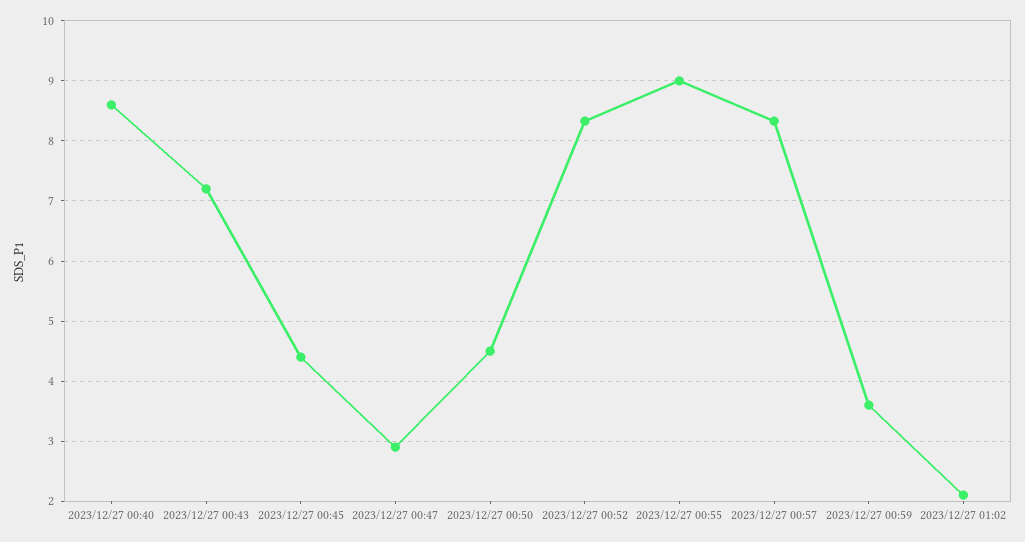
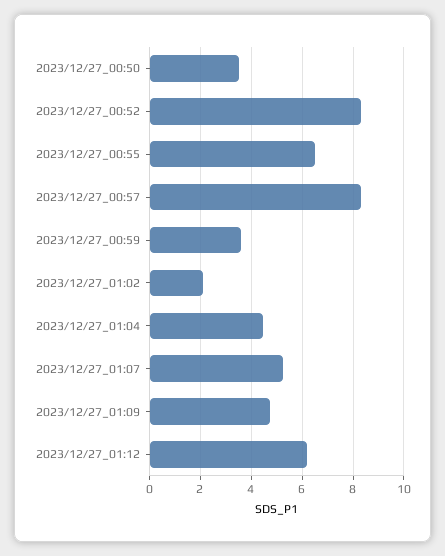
2023/12/27 00:40: 8.6 -> none
2023/12/27 00:43: 7.2 -> none
2023/12/27 00:45: 4.4 -> none
2023/12/27 00:47: 2.9 -> none
2023/12/27 00:50: 4.5 -> 3.5
2023/12/27 00:55: 9 -> 6.5
2023/12/27_01:04: none -> 4.5
2023/12/27_01:07: none -> 5.25
2023/12/27_01:09: none -> 4.75
2023/12/27_01:12: none -> 6.25

